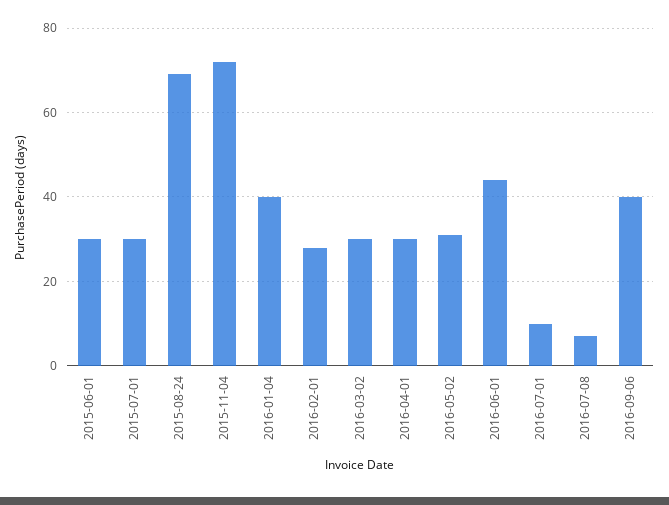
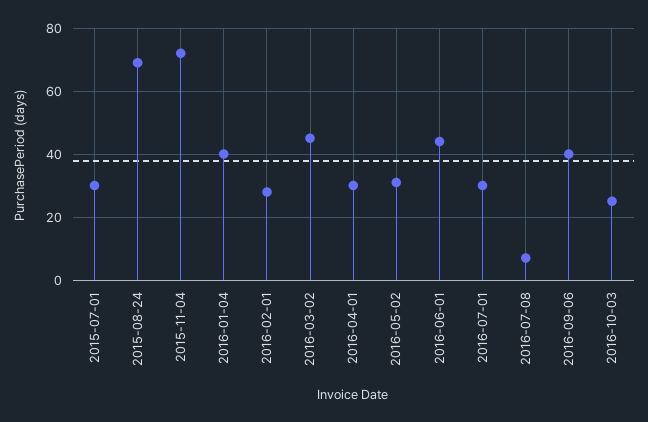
2015-06-01: 30 -> none
2016-03-02: 30 -> 45
2016-07-01: 10 -> 30
2016-10-03: none -> 25

